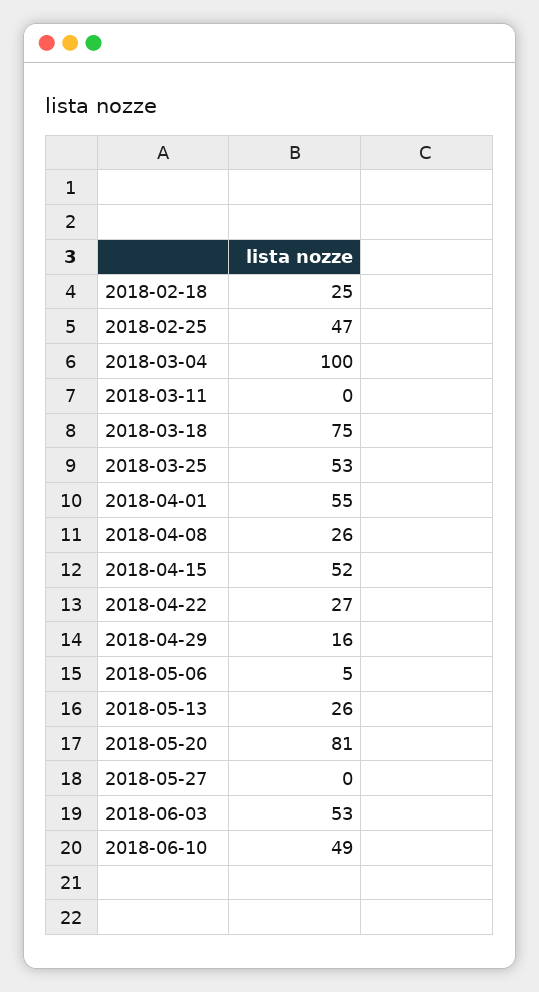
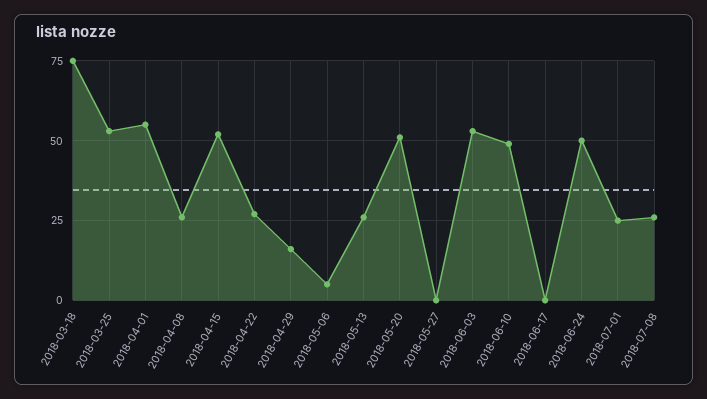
2018-02-18: 25 -> none
2018-02-25: 47 -> none
2018-03-04: 100 -> none
2018-03-11: 0 -> none
2018-05-20: 81 -> 50
2018-06-17: none -> 0
2018-06-24: none -> 50
2018-07-01: none -> 25
2018-07-08: none -> 25

